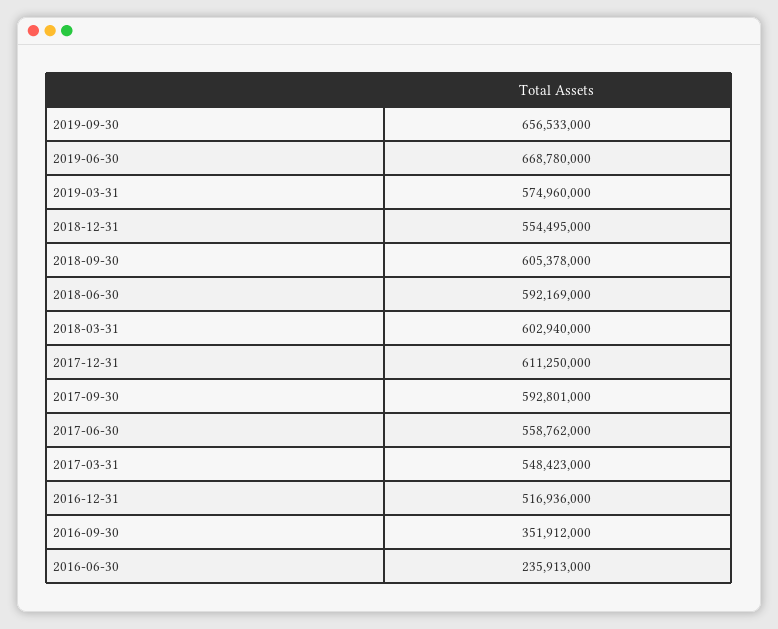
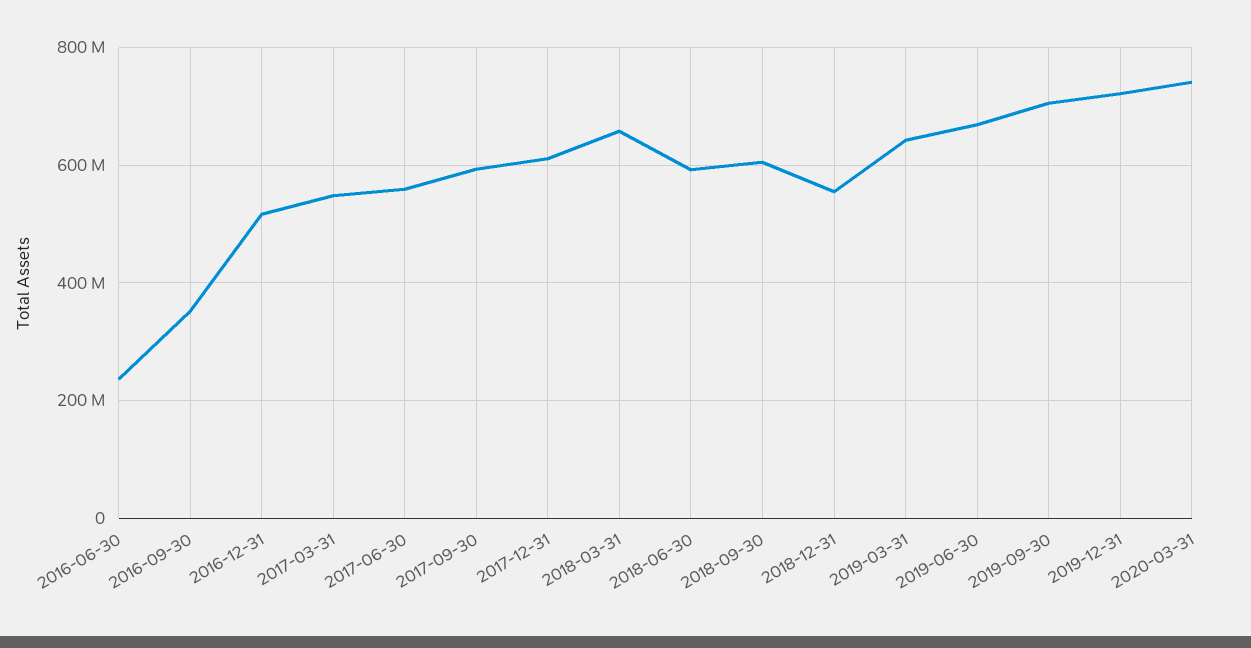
2019-09-30: 656533000 -> 700000000
2019-03-31: 574960000 -> 640000000
2018-03-31: 602940000 -> 660000000
2019-12-31: none -> 720000000
2020-03-31: none -> 740000000

